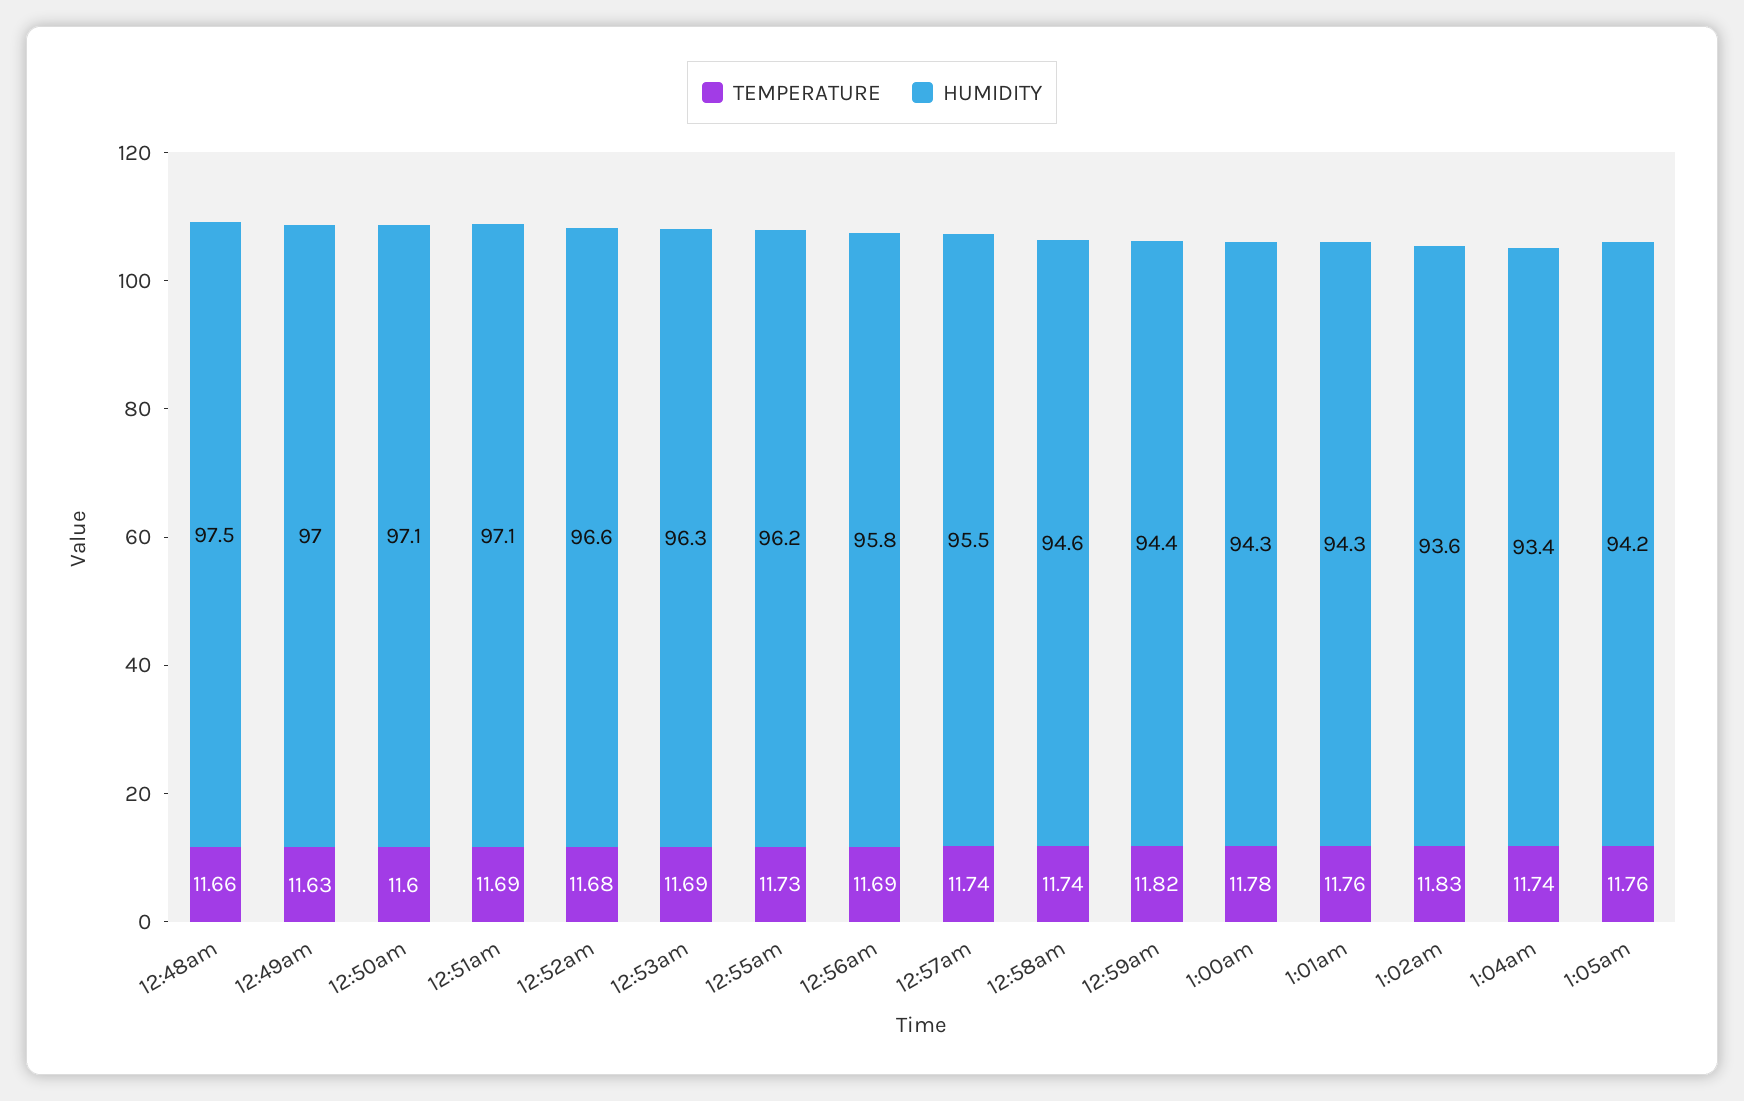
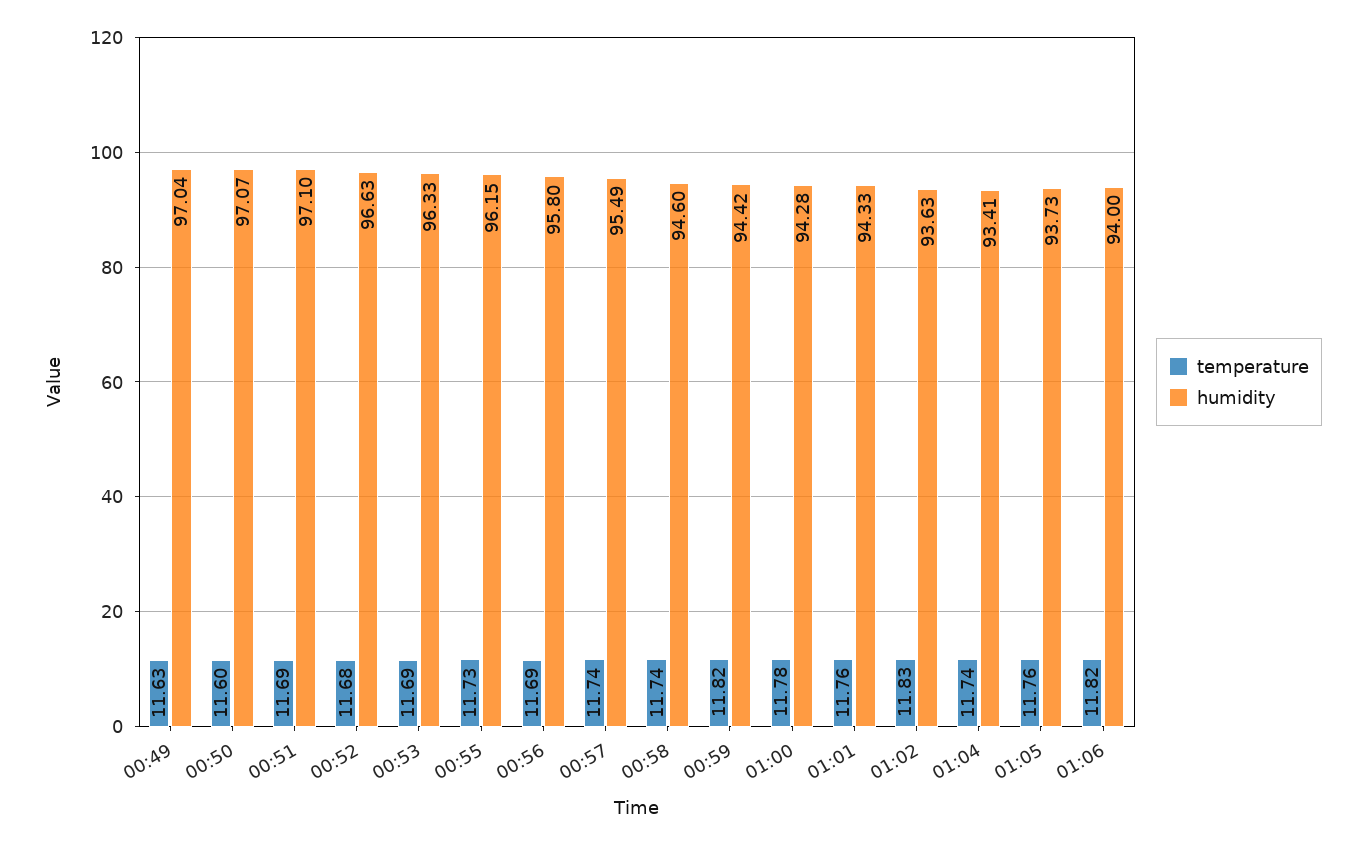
TEMPERATURE, 12:48am: 11.66 -> none
HUMIDITY, 12:48am: 97.5 -> none
HUMIDITY, 1:05am: 94.2 -> 93.73
TEMPERATURE, 01:06: none -> 11.82
HUMIDITY, 01:06: none -> 94

